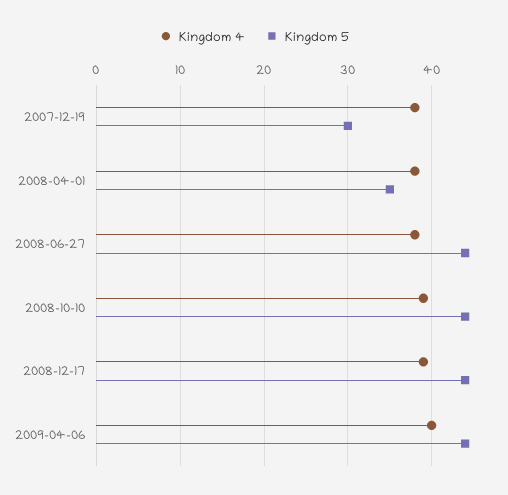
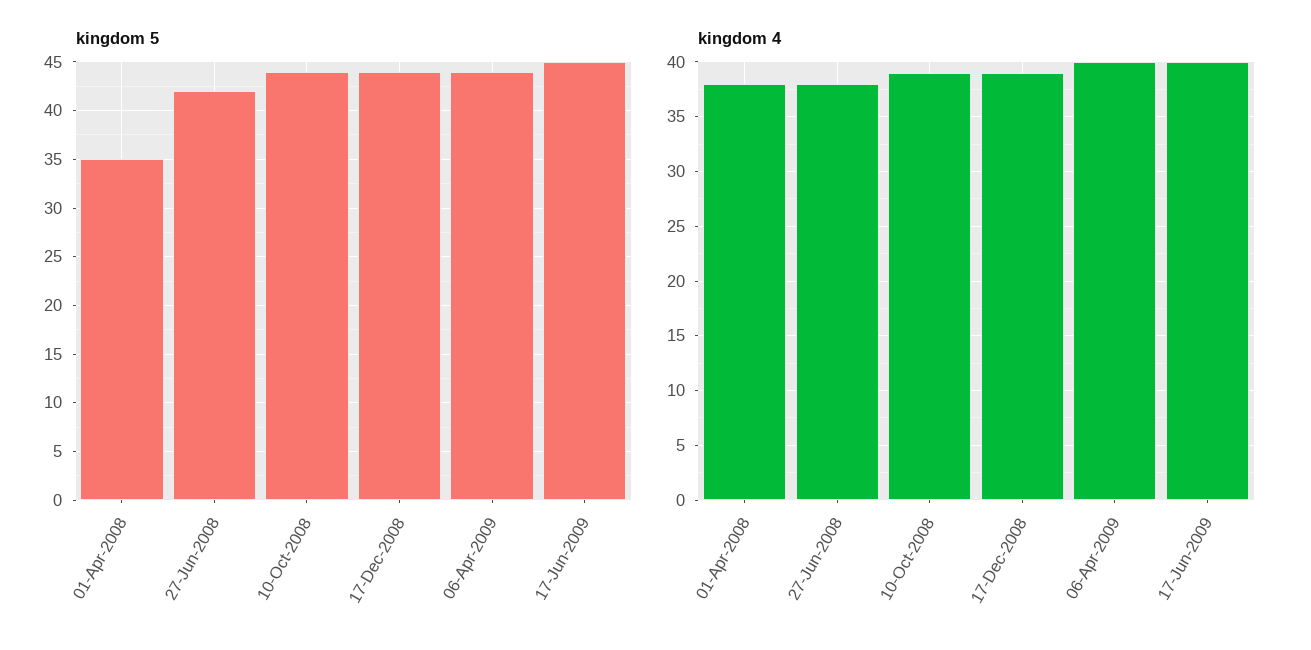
Kingdom 4, 2007-12-19: 38 -> none
Kingdom 5, 2007-12-19: 30 -> none
Kingdom 5, 2008-06-27: 44 -> 42
Kingdom 5, 17-Jun-2009: none -> 45
Kingdom 4, 17-Jun-2009: none -> 40

